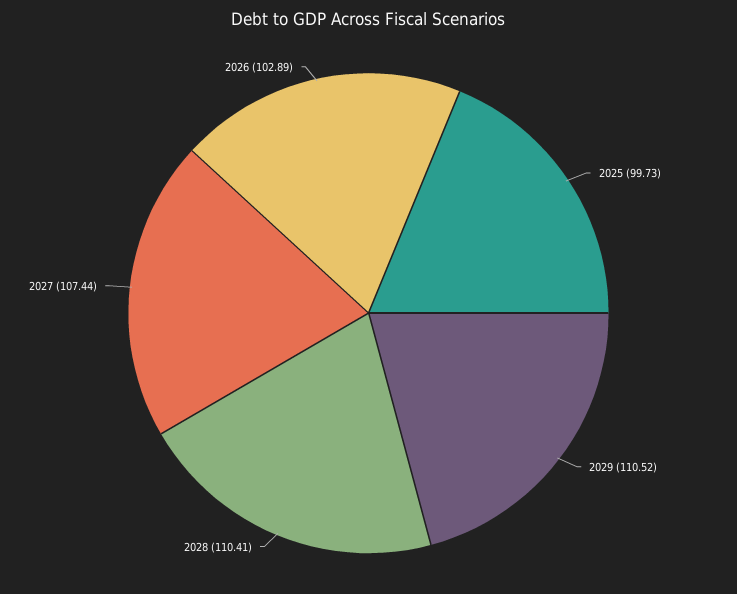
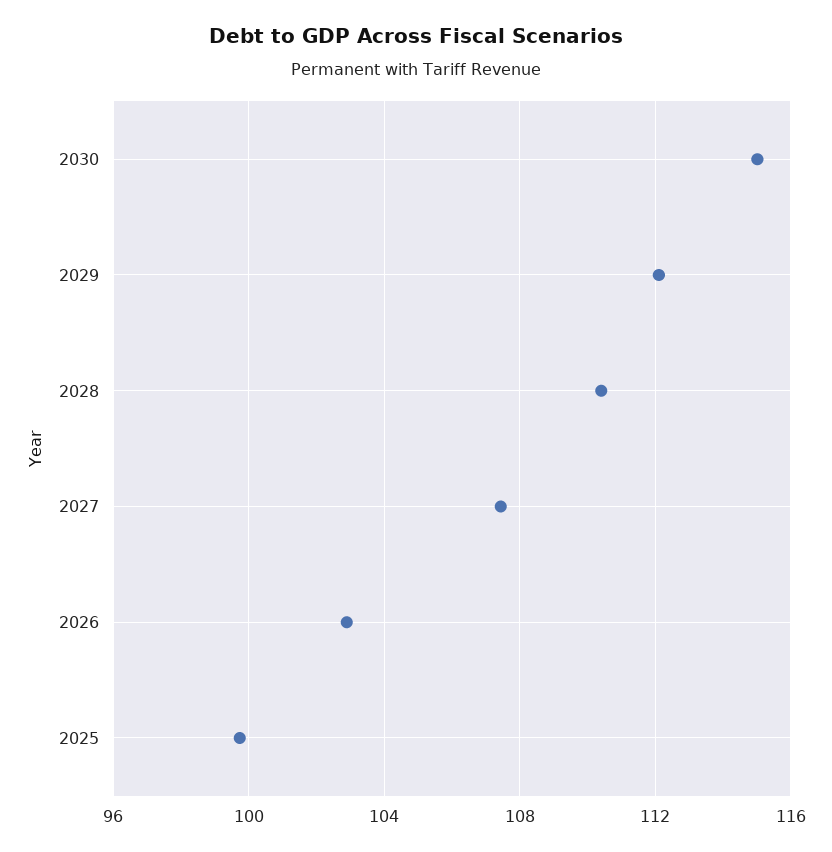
2029: 110.52 -> 112
2030: none -> 115

